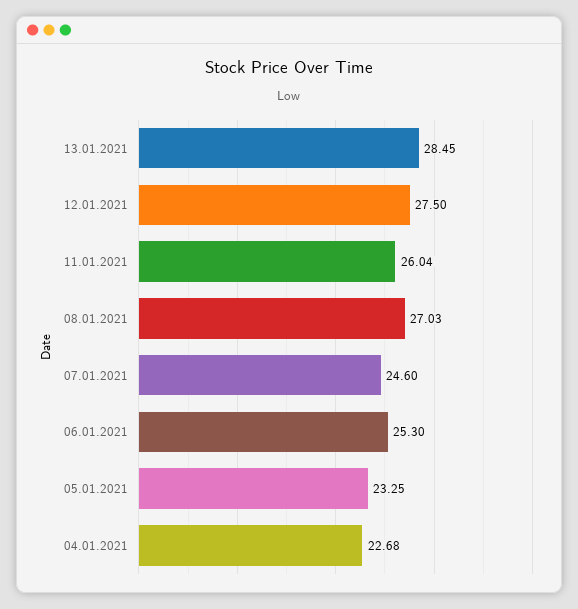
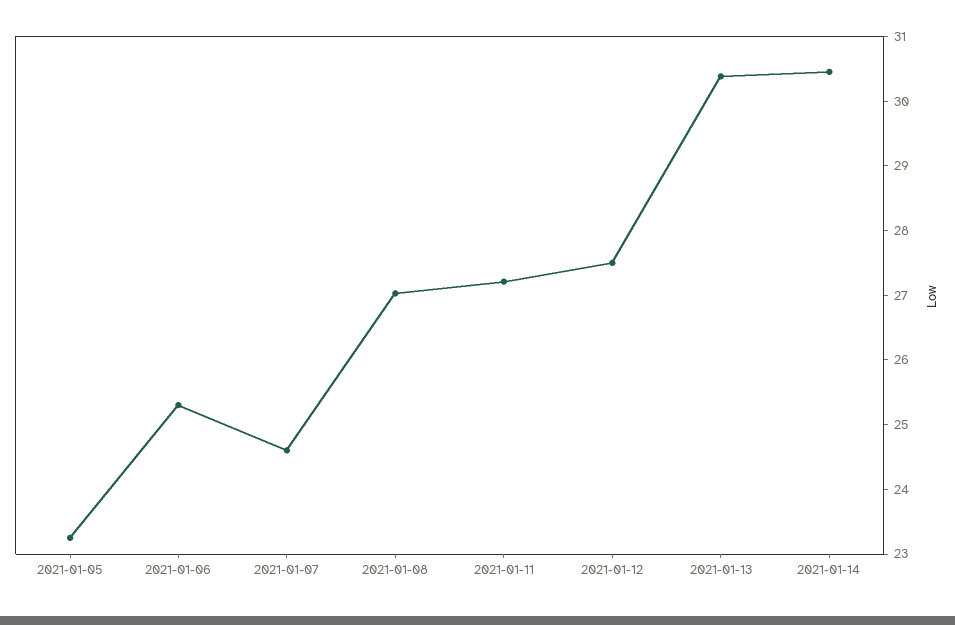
13.01.2021: 28.45 -> 30.4
11.01.2021: 26.04 -> 27.2
04.01.2021: 22.68 -> none
2021-01-14: none -> 30.4

